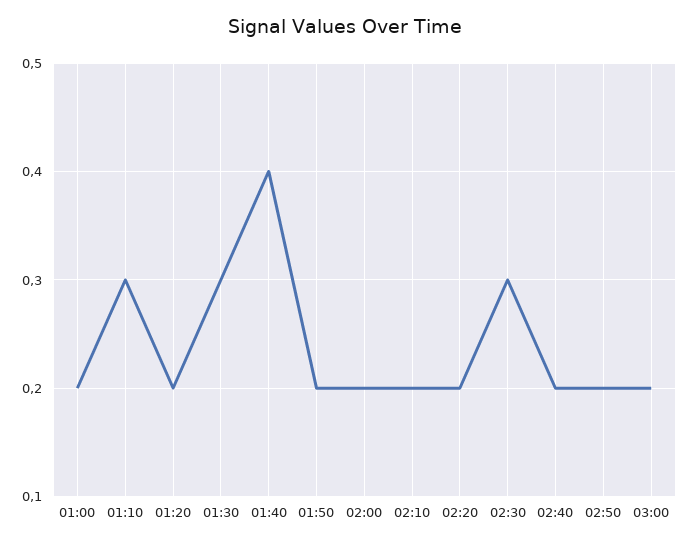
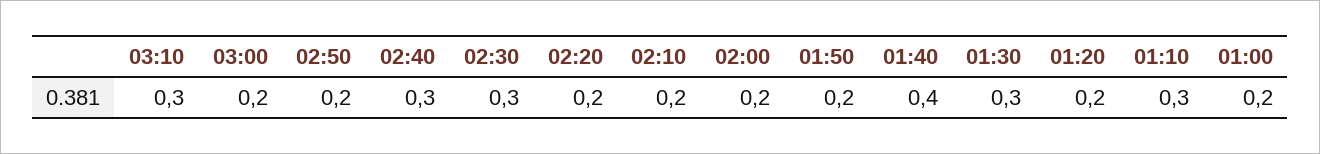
02:40: 0.2 -> 0.3
03:10: none -> 0.3

